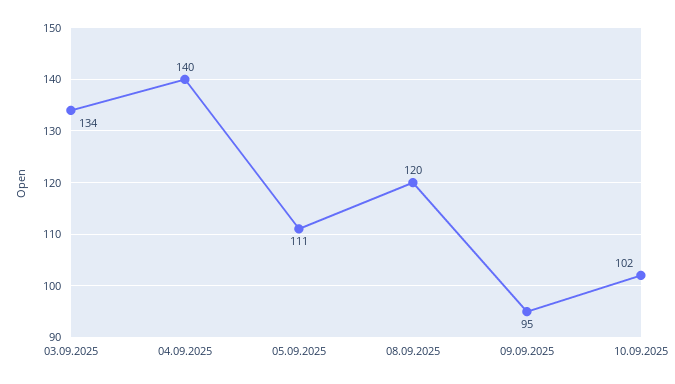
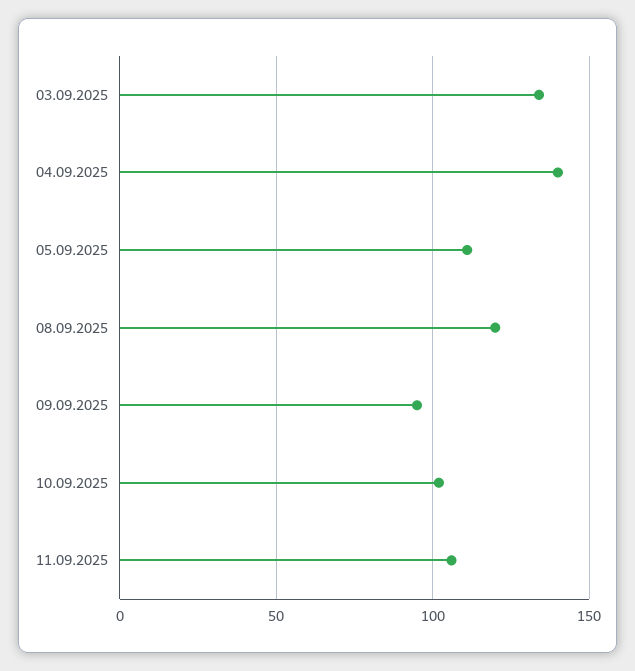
11.09.2025: none -> 105

